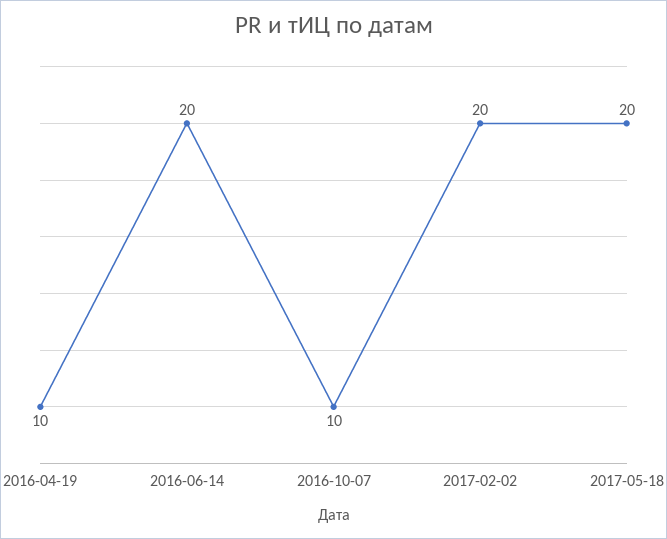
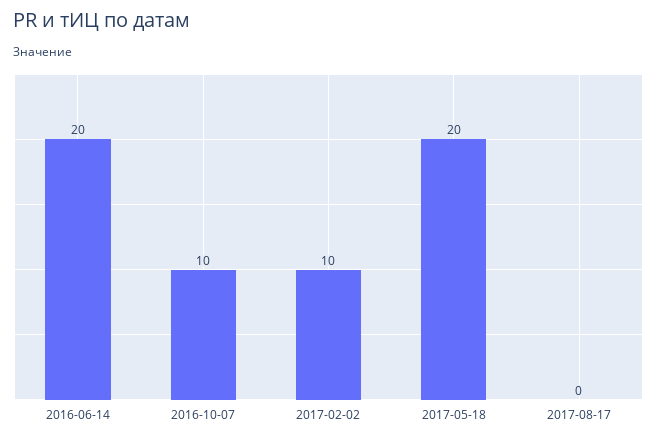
2016-04-19: 10 -> none
2017-02-02: 20 -> 10
2017-08-17: none -> 0

